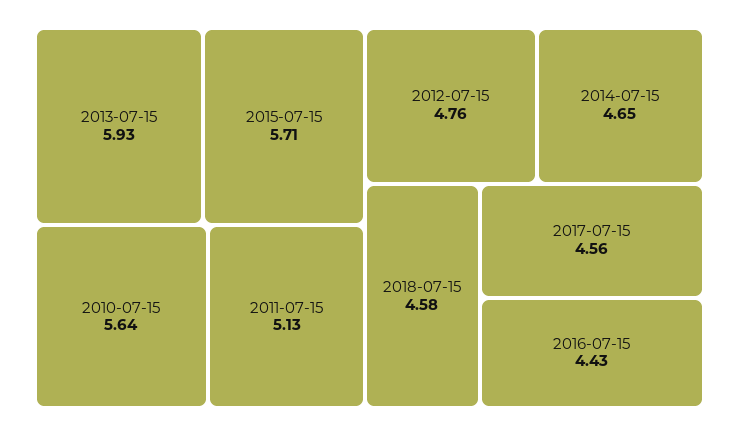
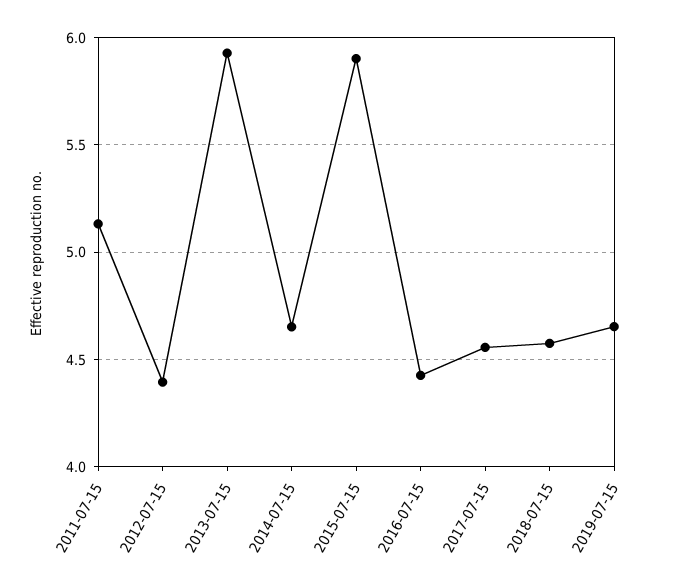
2015-07-15: 5.71 -> 5.9
2010-07-15: 5.64 -> none
2012-07-15: 4.76 -> 4.4
2019-07-15: none -> 4.65

